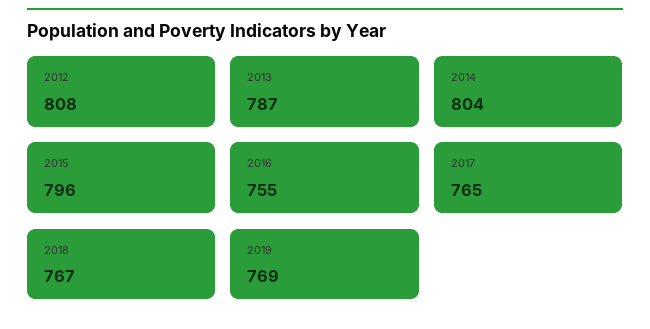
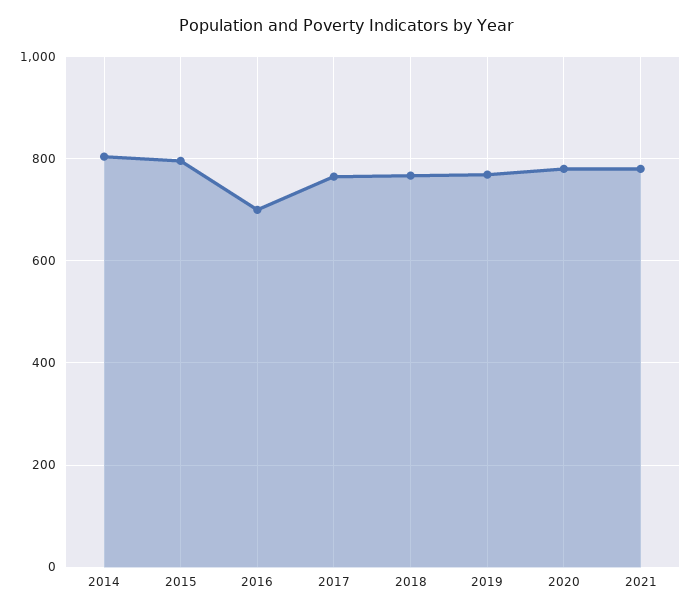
2012: 808 -> none
2013: 787 -> none
2016: 755 -> 700
2020: none -> 780
2021: none -> 780

